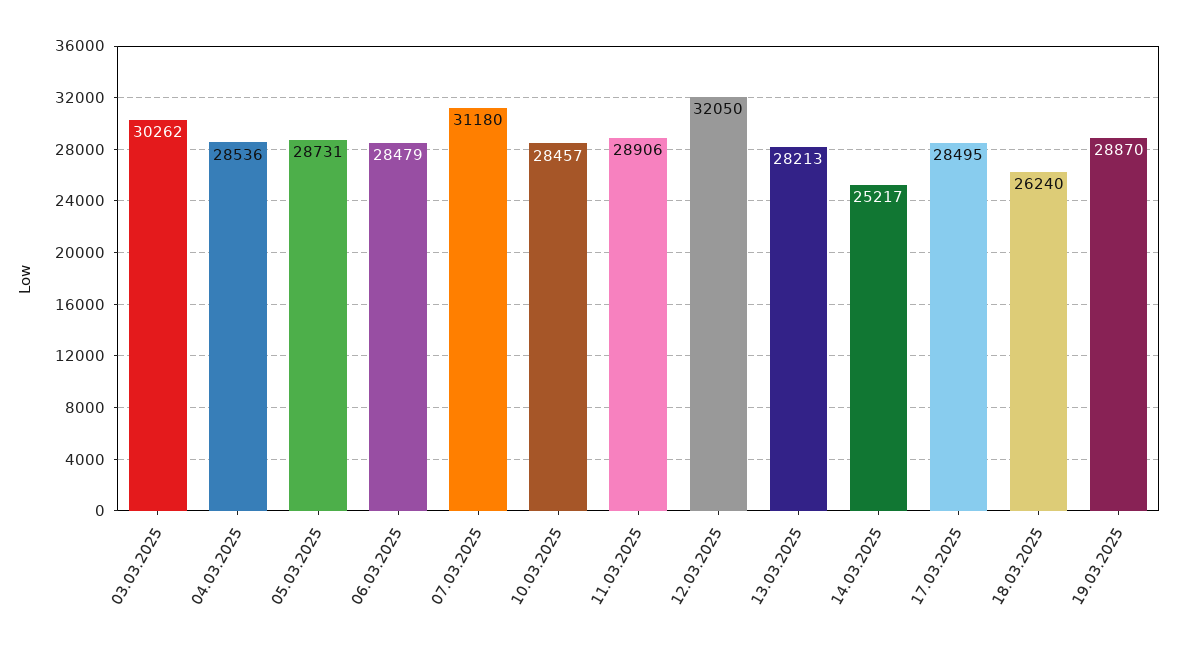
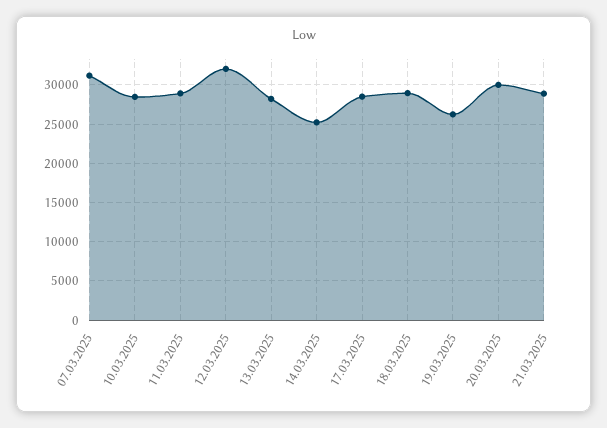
03.03.2025: 30262 -> none
04.03.2025: 28536 -> none
05.03.2025: 28731 -> none
06.03.2025: 28479 -> none
18.03.2025: 26240 -> 29000
19.03.2025: 28870 -> 26000
20.03.2025: none -> 30000
21.03.2025: none -> 29000

